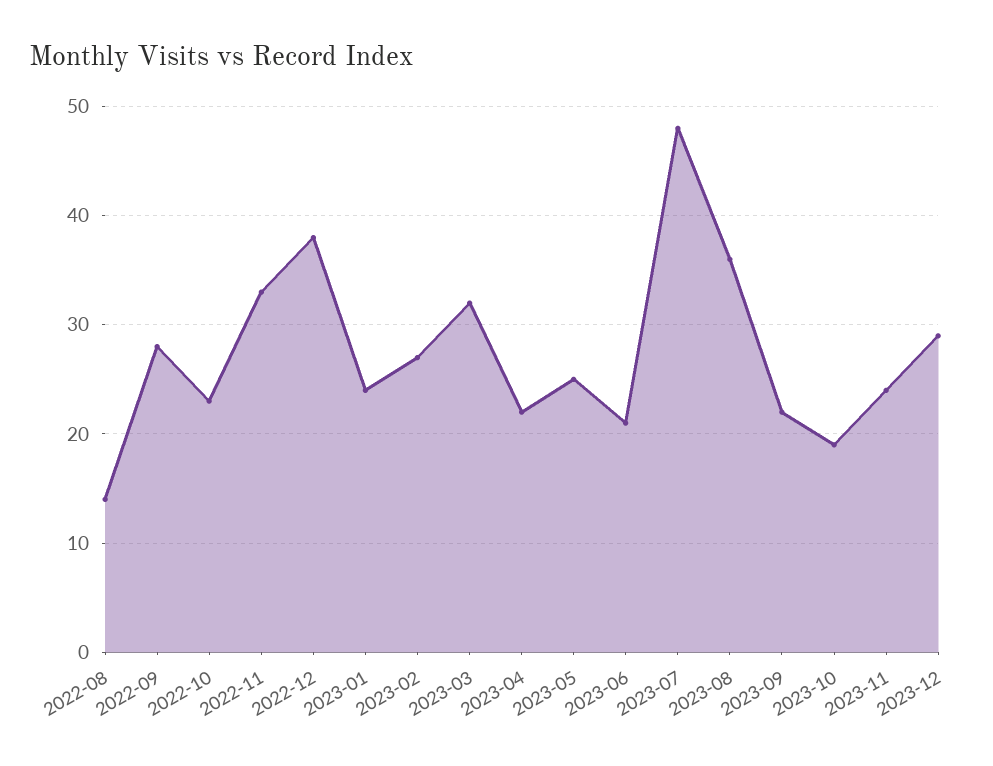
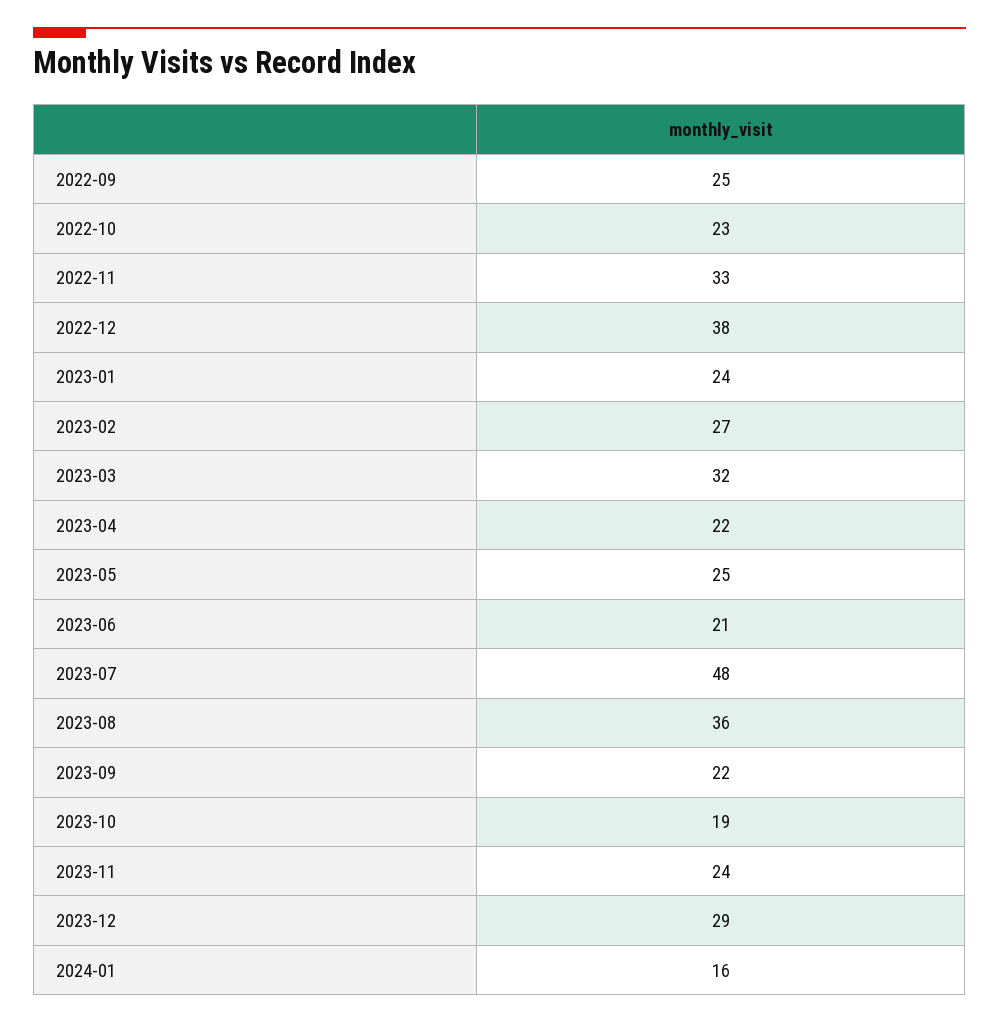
2022-08: 14 -> none
2022-09: 28 -> 25
2024-01: none -> 16

